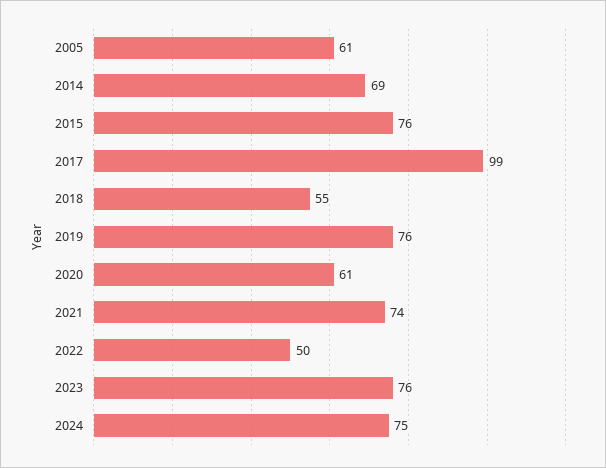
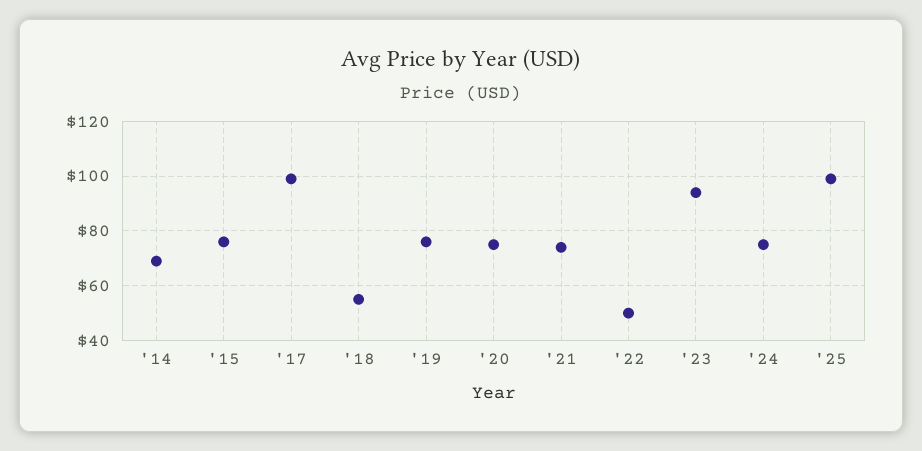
2005: 61 -> none
2020: 61 -> 75
2023: 76 -> 95
'25: none -> 100

